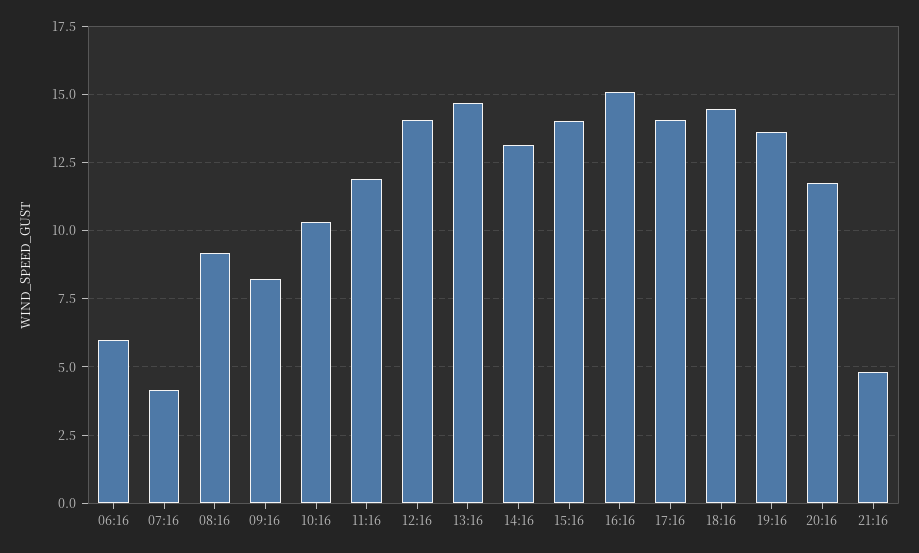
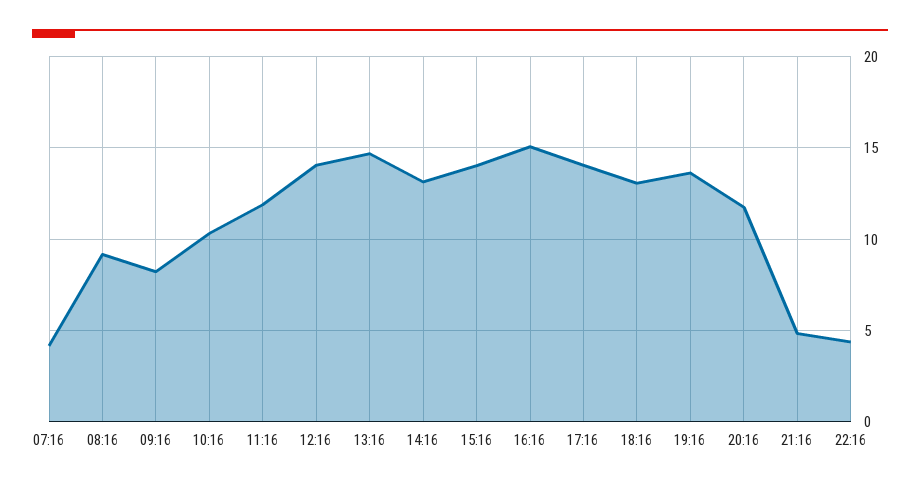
06:16: 6 -> none
18:16: 14.5 -> 13
22:16: none -> 4.5

